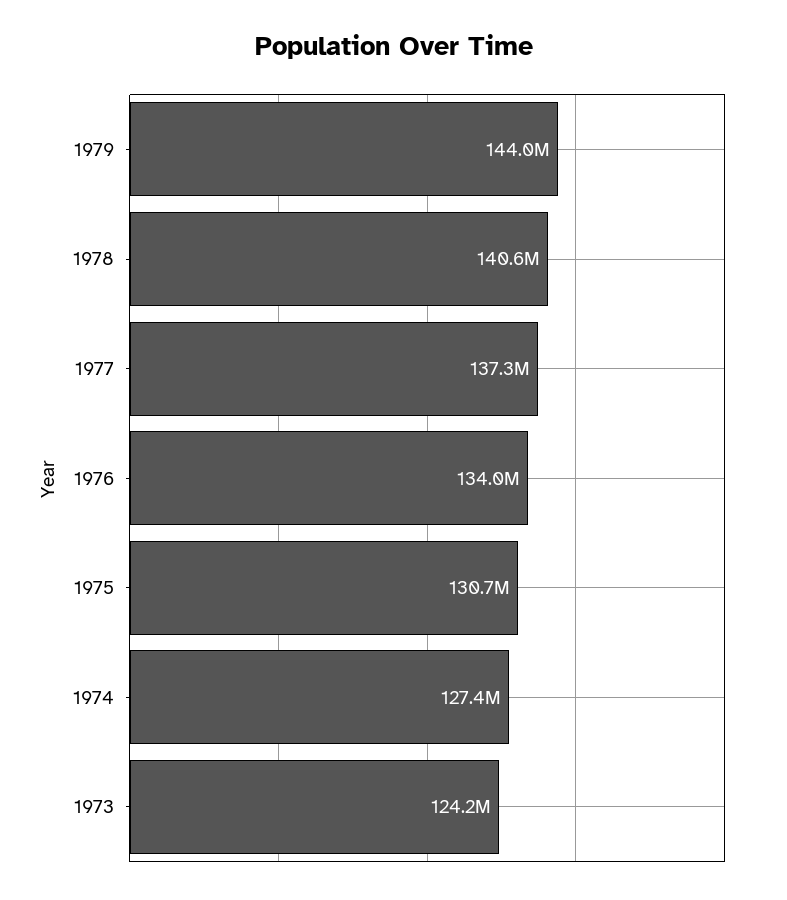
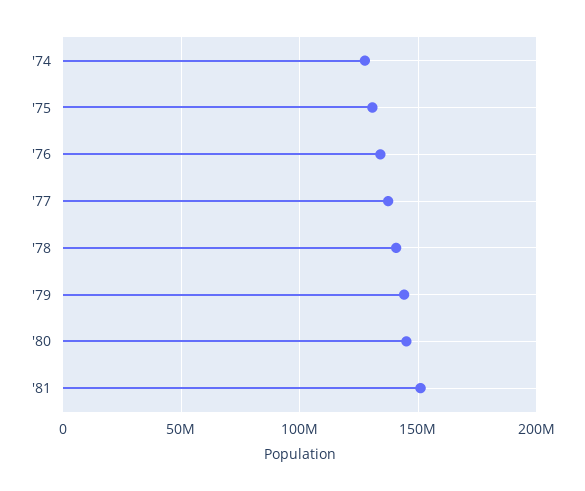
1973: 124200000 -> none
'80: none -> 145000000
'81: none -> 150000000

